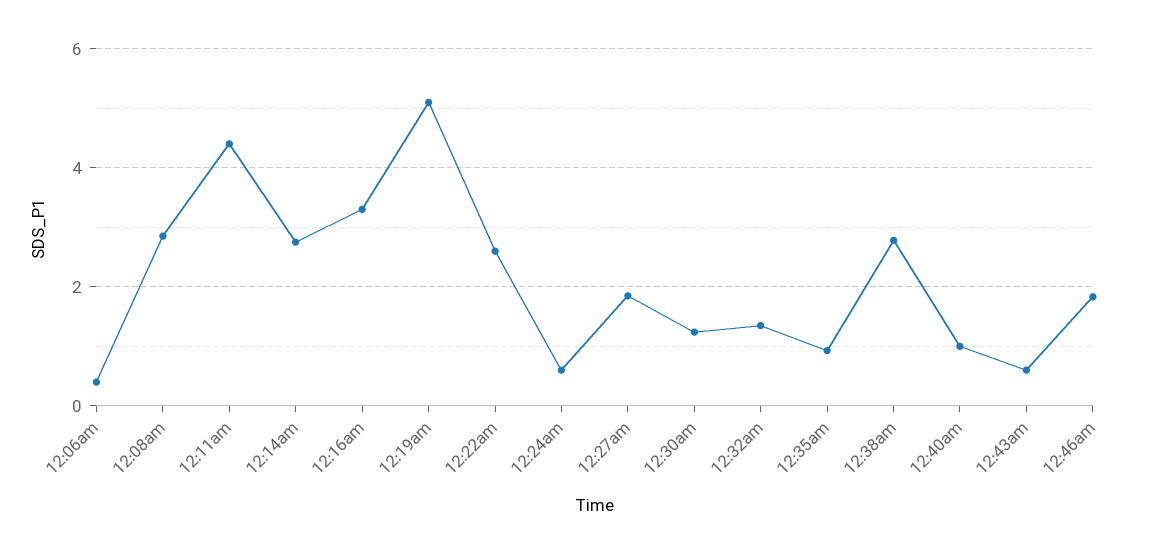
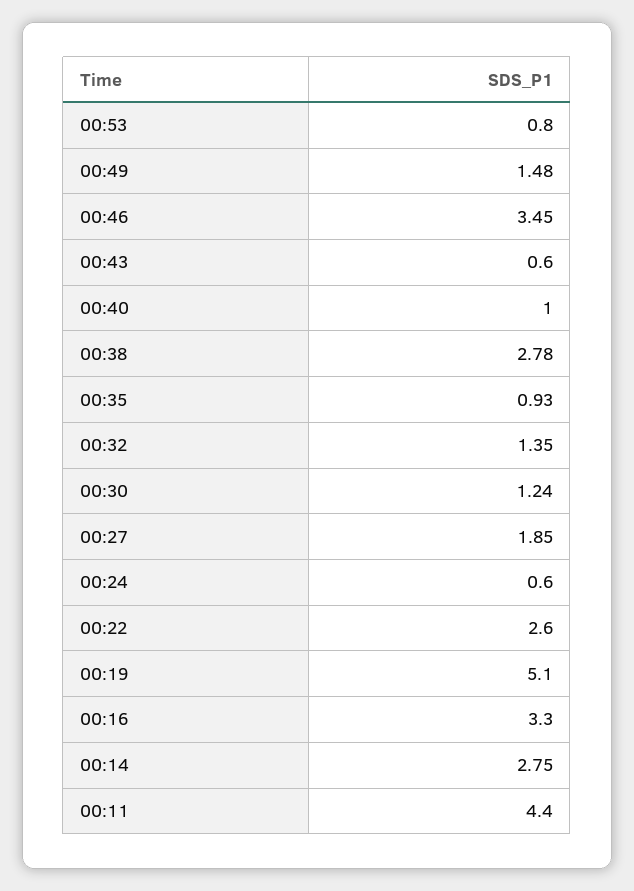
12:06am: 0.4 -> none
12:08am: 2.8 -> none
12:46am: 1.8 -> 3.45
00:53: none -> 0.8
00:49: none -> 1.48

